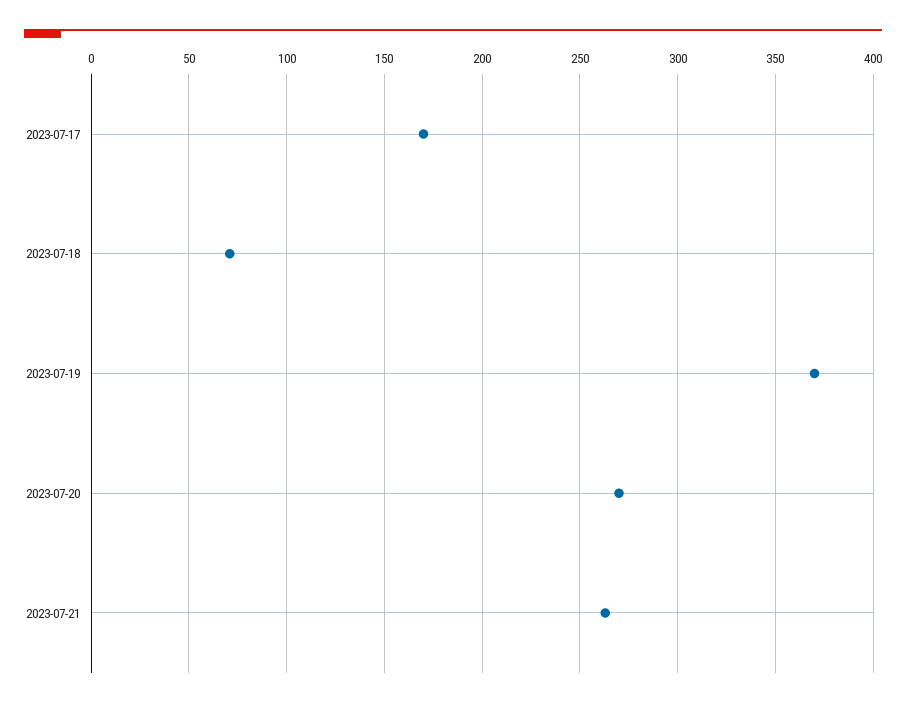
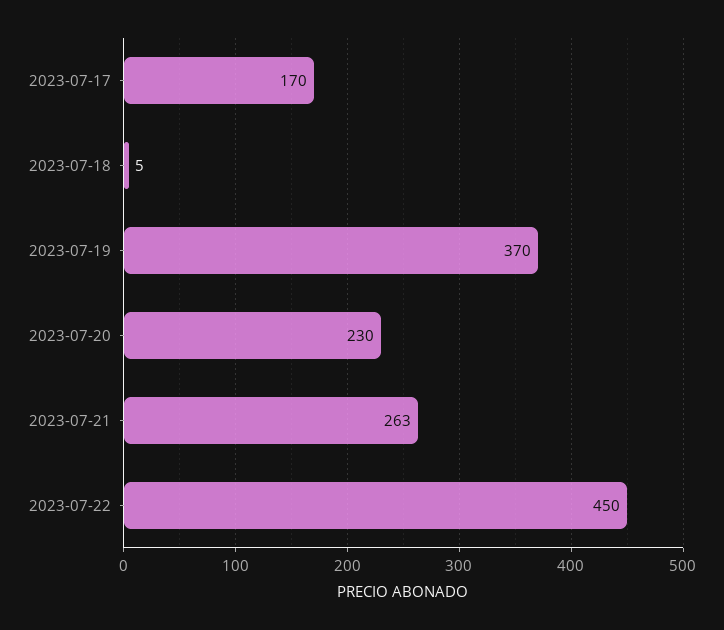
2023-07-18: 70 -> 5
2023-07-20: 270 -> 230
2023-07-22: none -> 450

